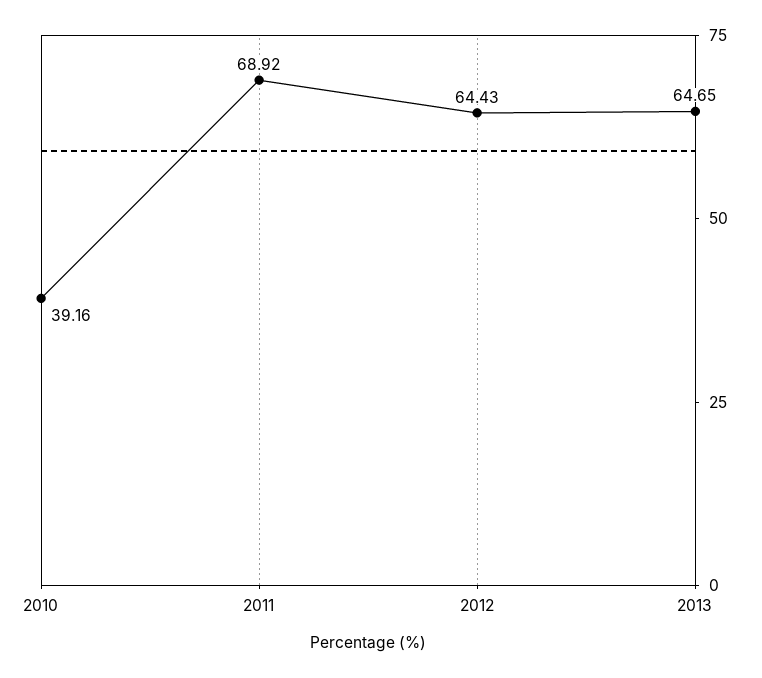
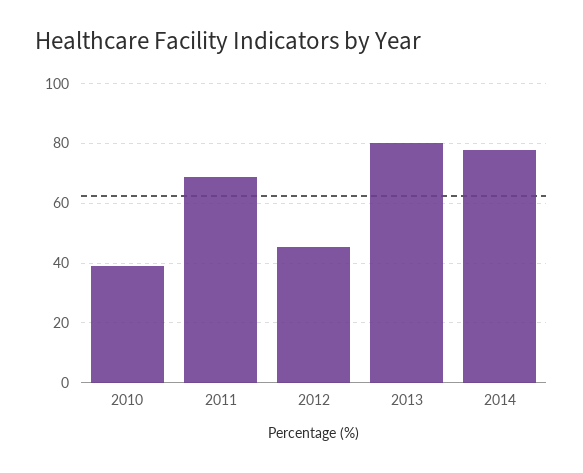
2012: 64.43 -> 45
2013: 64.65 -> 80
2014: none -> 77.5

